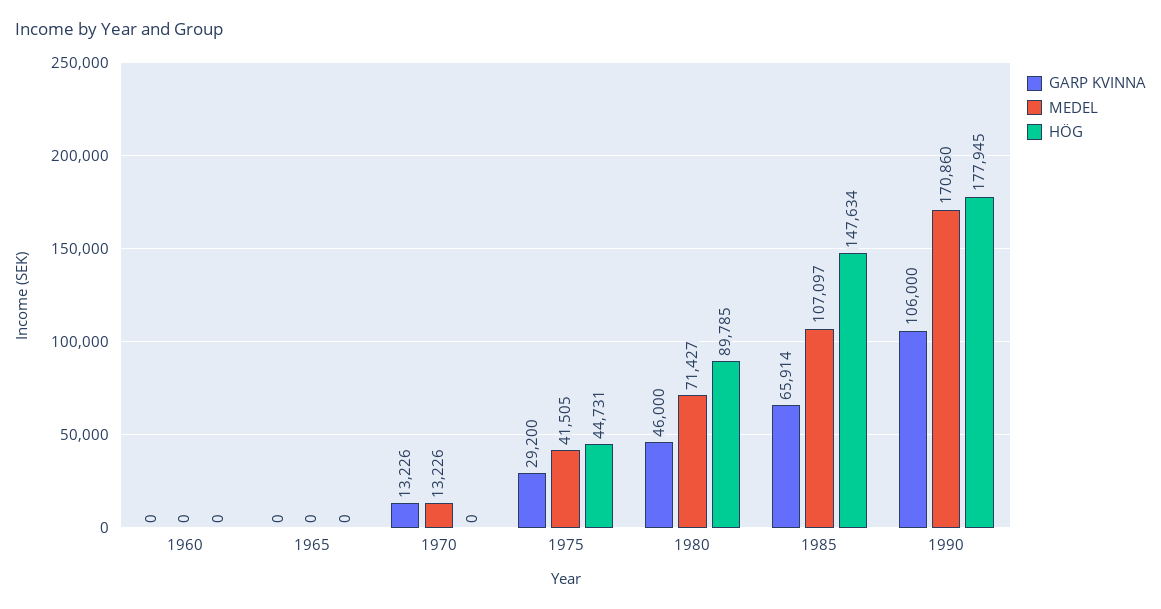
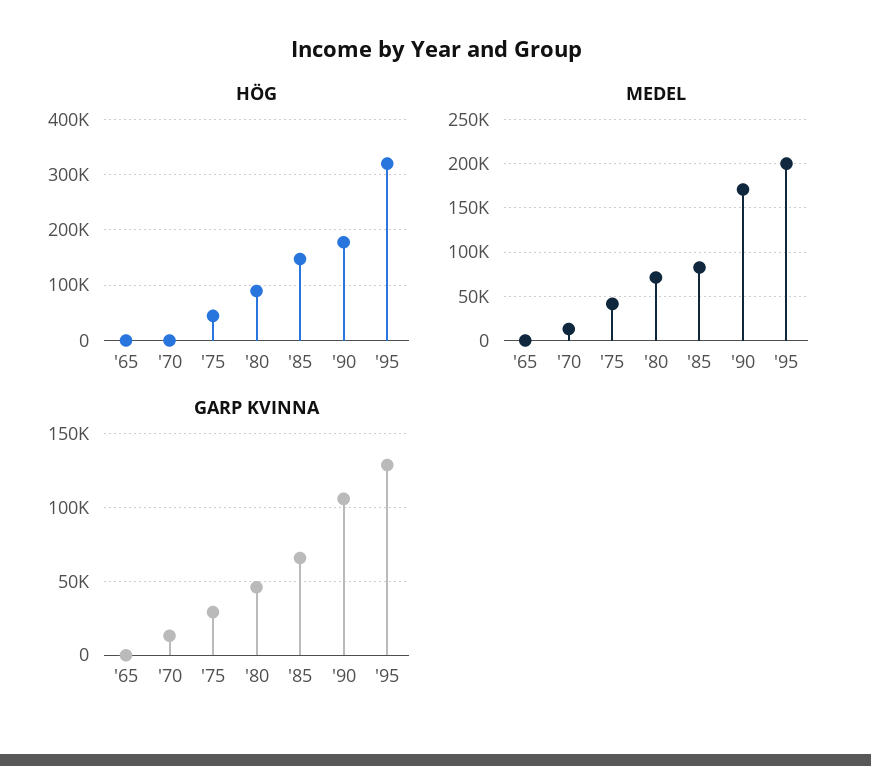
GARP KVINNA, 1960: 0 -> none
MEDEL, 1960: 0 -> none
HÖG, 1960: 0 -> none
MEDEL, 1985: 107097 -> 80000
HÖG, '95: none -> 320000
MEDEL, '95: none -> 200000
GARP KVINNA, '95: none -> 130000

